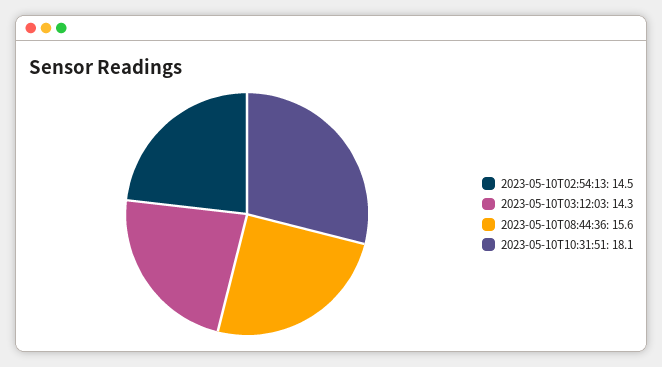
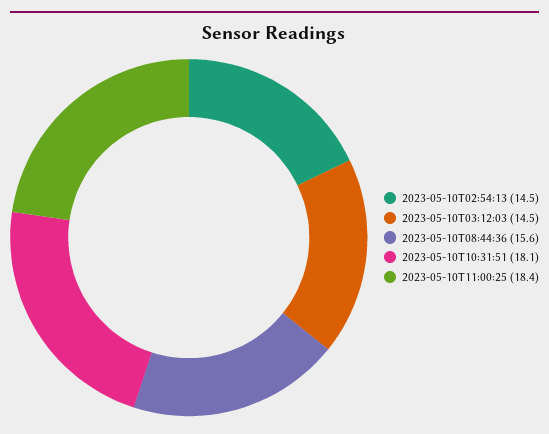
2023-05-10T03:12:03: 14.3 -> 14.5
2023-05-10T11:00:25: none -> 18.4

